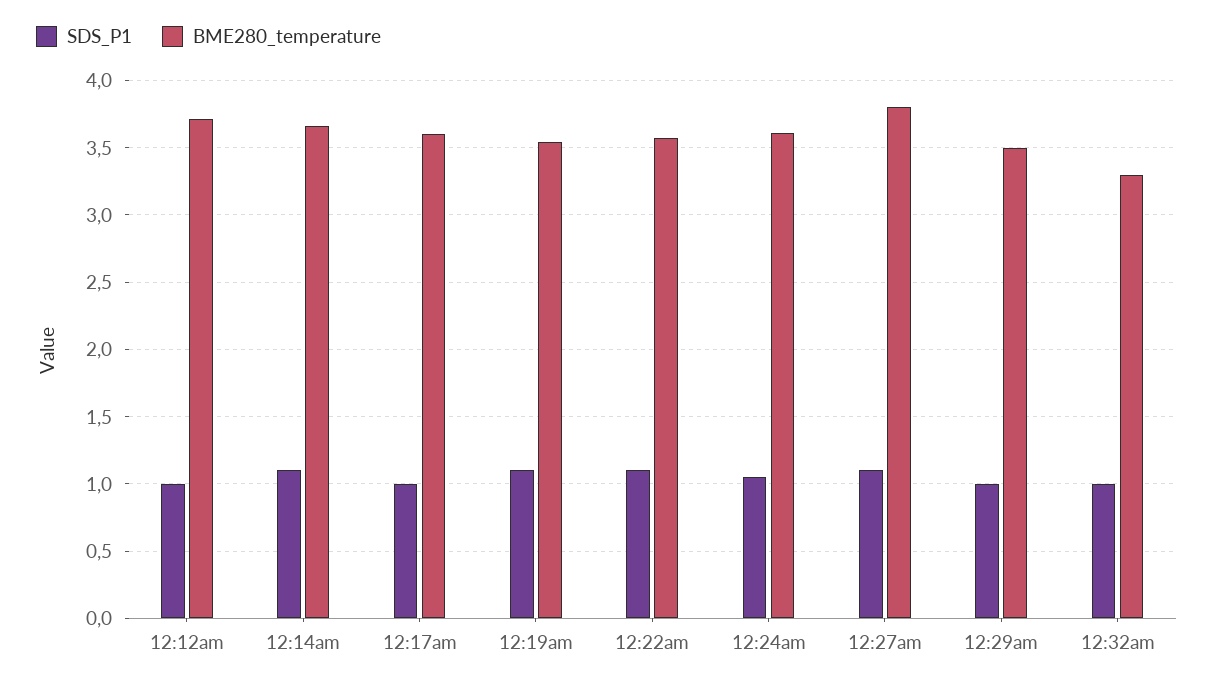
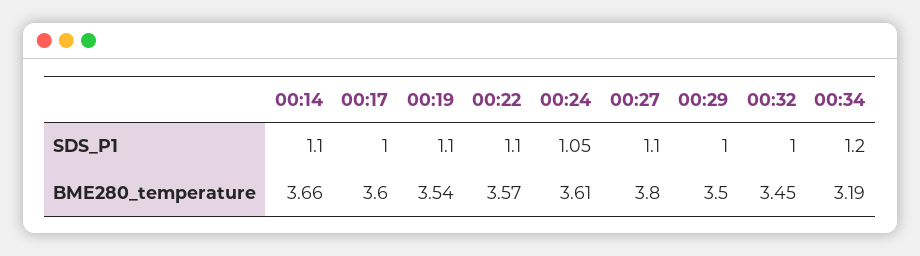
SDS_P1, 12:12am: 1 -> none
BME280_temperature, 12:12am: 3.7 -> none
BME280_temperature, 12:32am: 3.3 -> 3.45
SDS_P1, 00:34: none -> 1.2
BME280_temperature, 00:34: none -> 3.19

